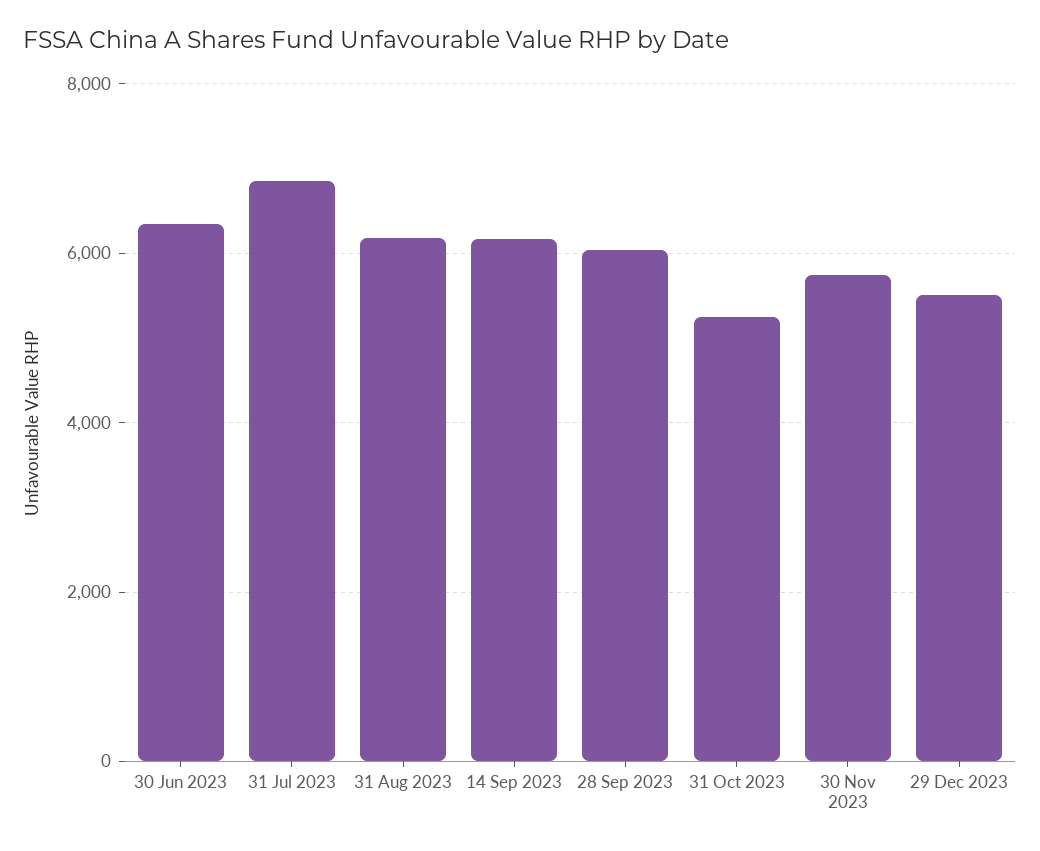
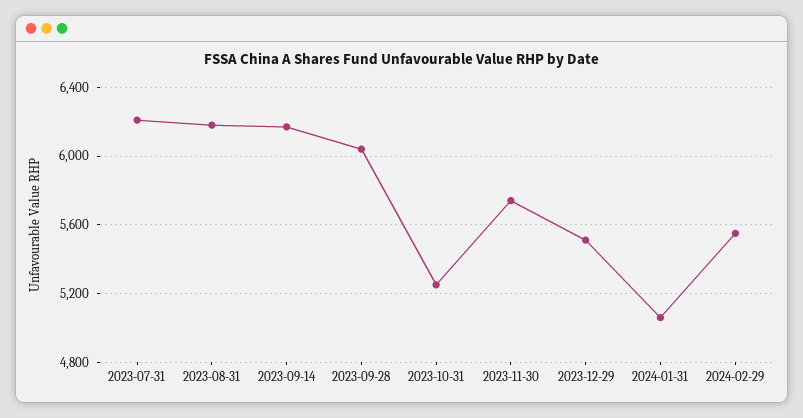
30 Jun 2023: 6400 -> none
31 Jul 2023: 6800 -> 6200
2024-01-31: none -> 5050
2024-02-29: none -> 5550

